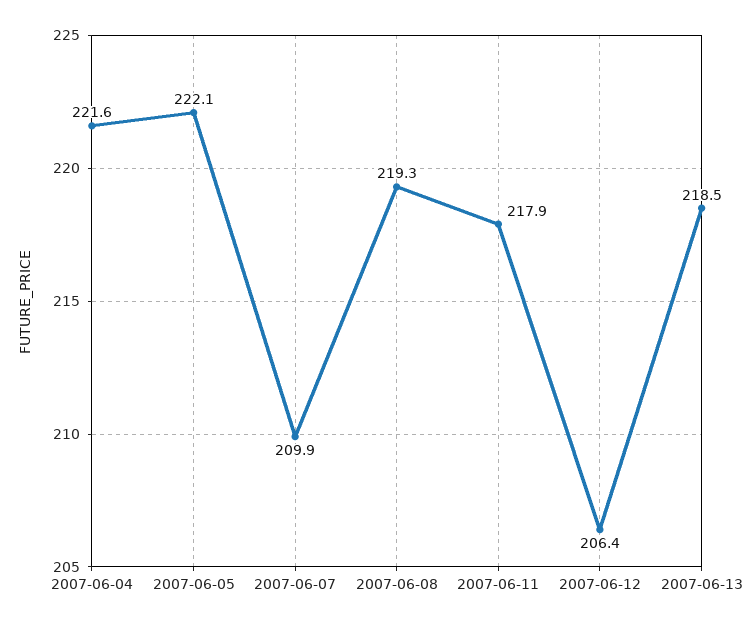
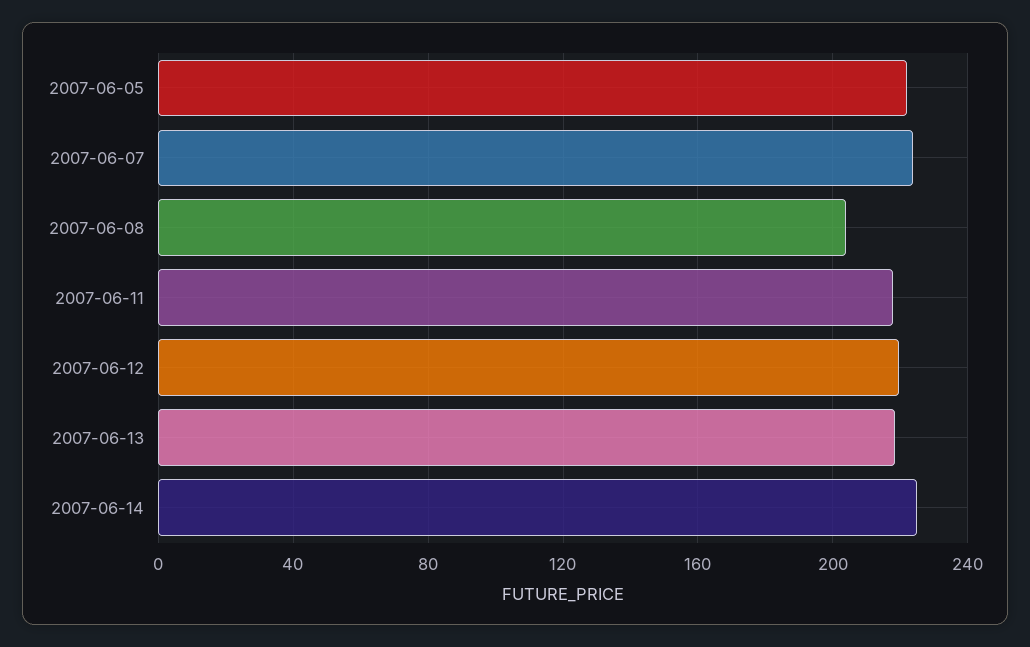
2007-06-04: 221.6 -> none
2007-06-07: 209.9 -> 225
2007-06-08: 219.3 -> 205
2007-06-12: 206.4 -> 220
2007-06-14: none -> 225

